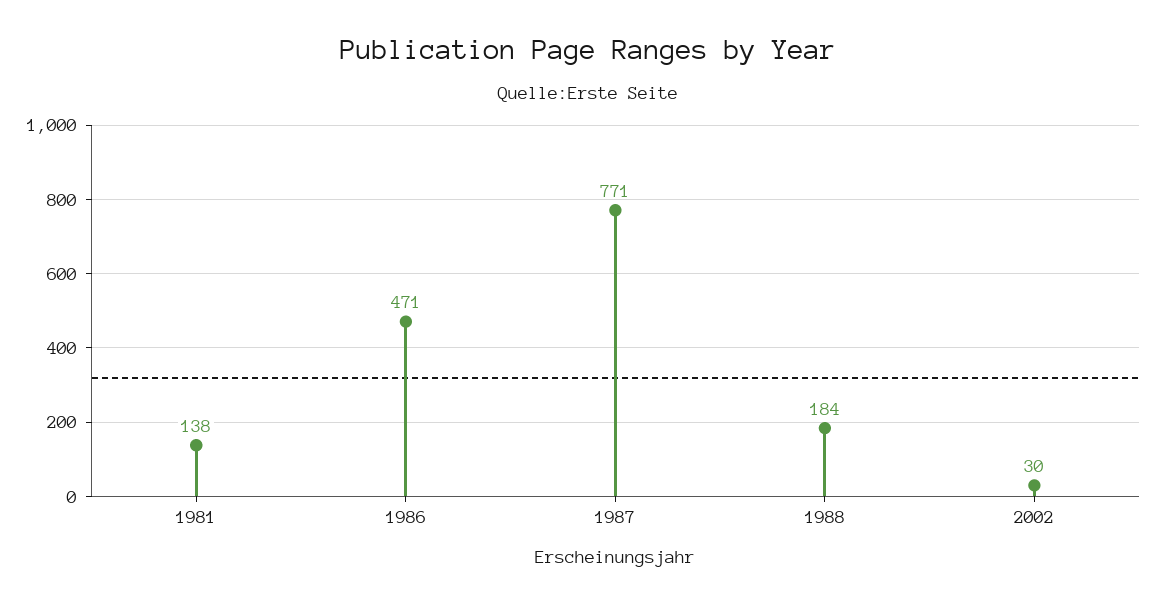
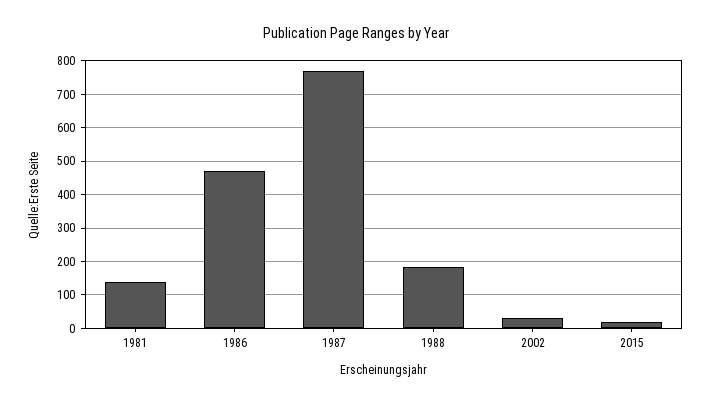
2015: none -> 20

